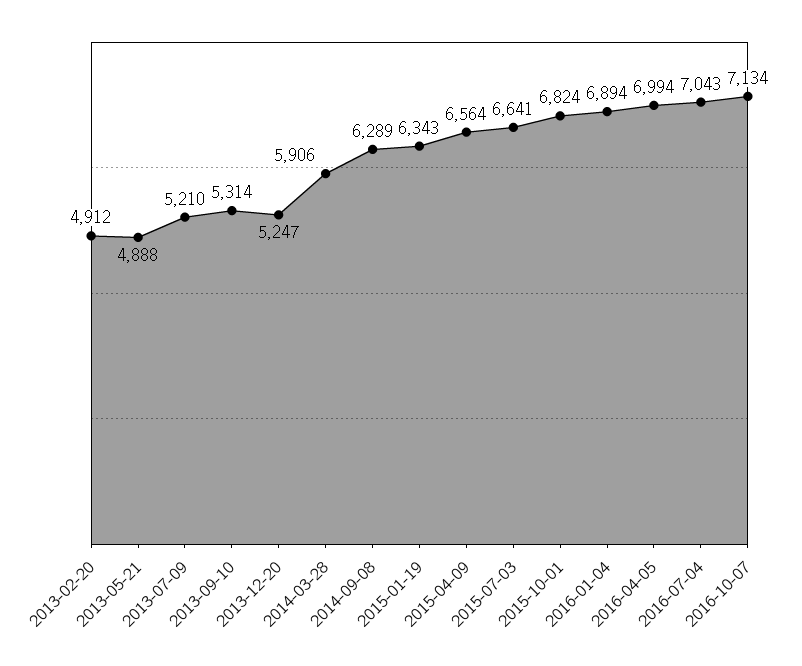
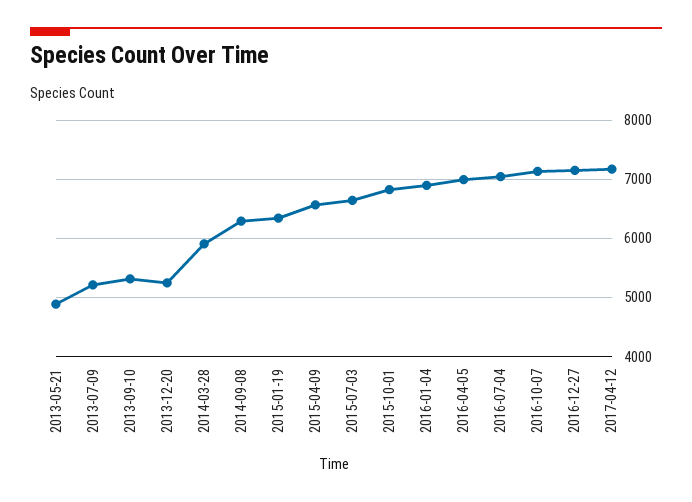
2013-02-20: 4912 -> none
2016-12-27: none -> 7200
2017-04-12: none -> 7200

